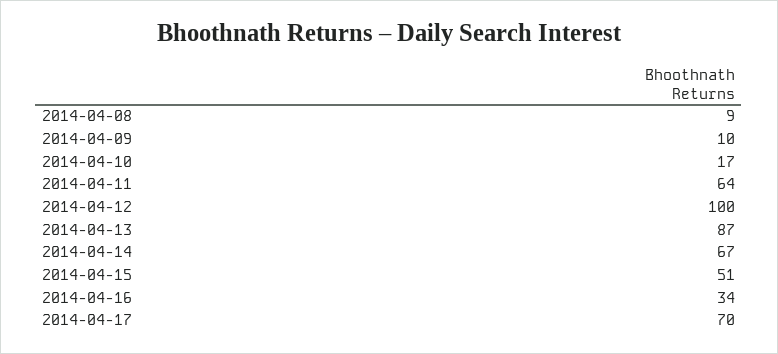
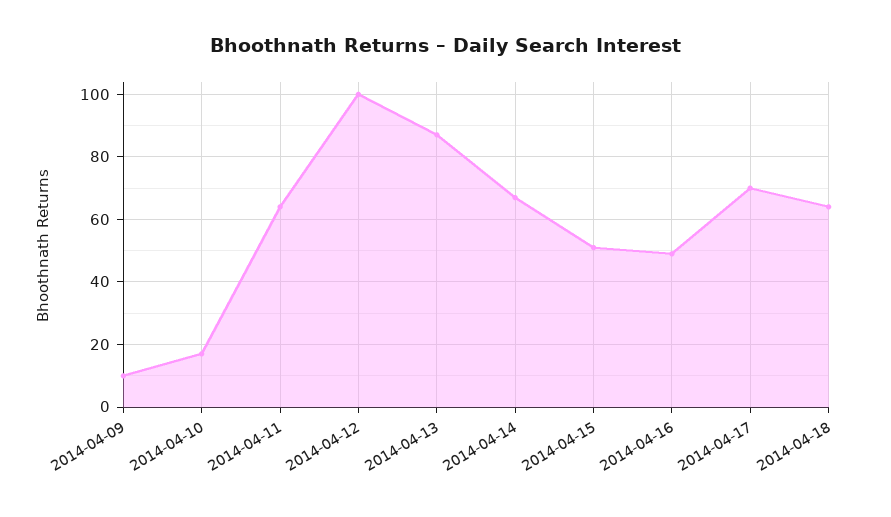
2014-04-08: 9 -> none
2014-04-16: 34 -> 50
2014-04-18: none -> 65

